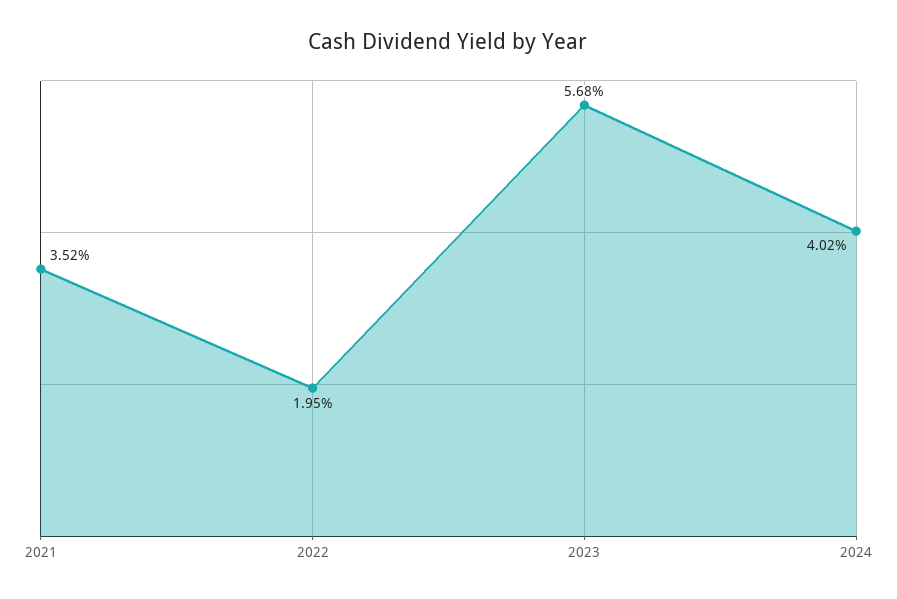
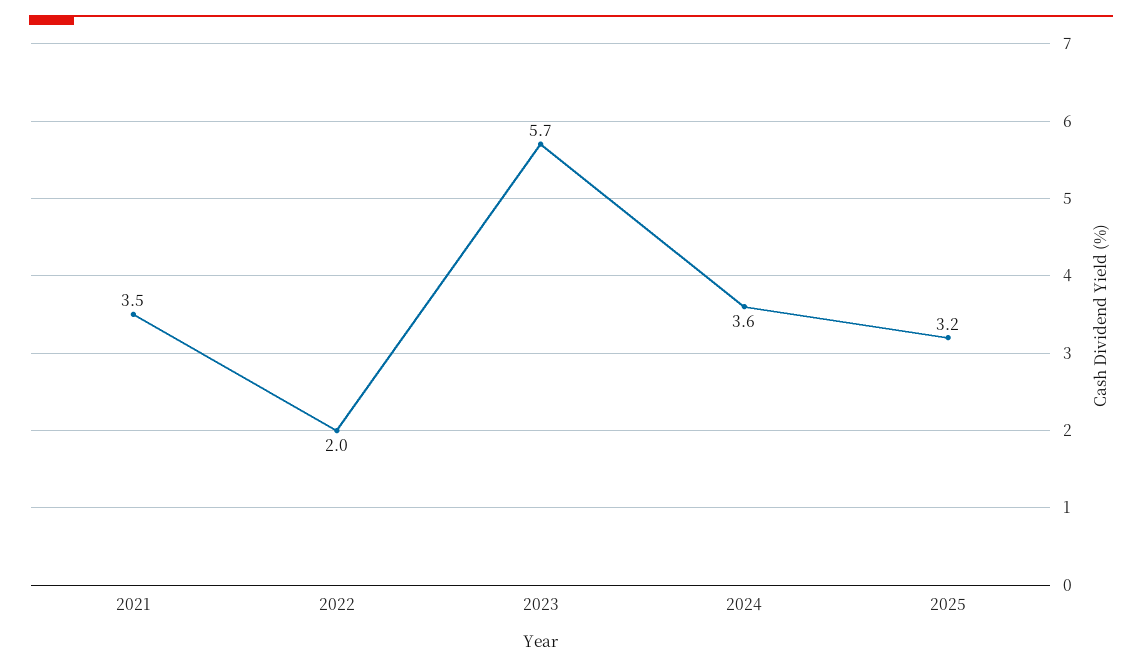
2024: 4.02 -> 3.6
2025: none -> 3.2

